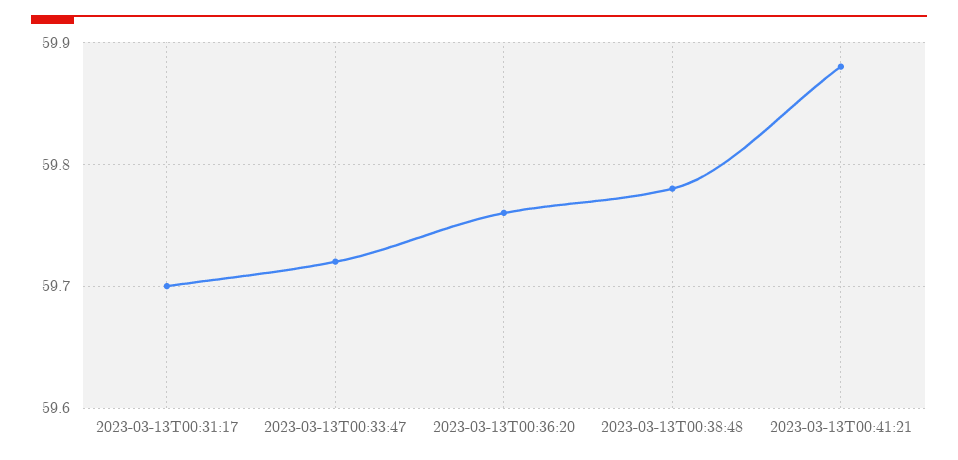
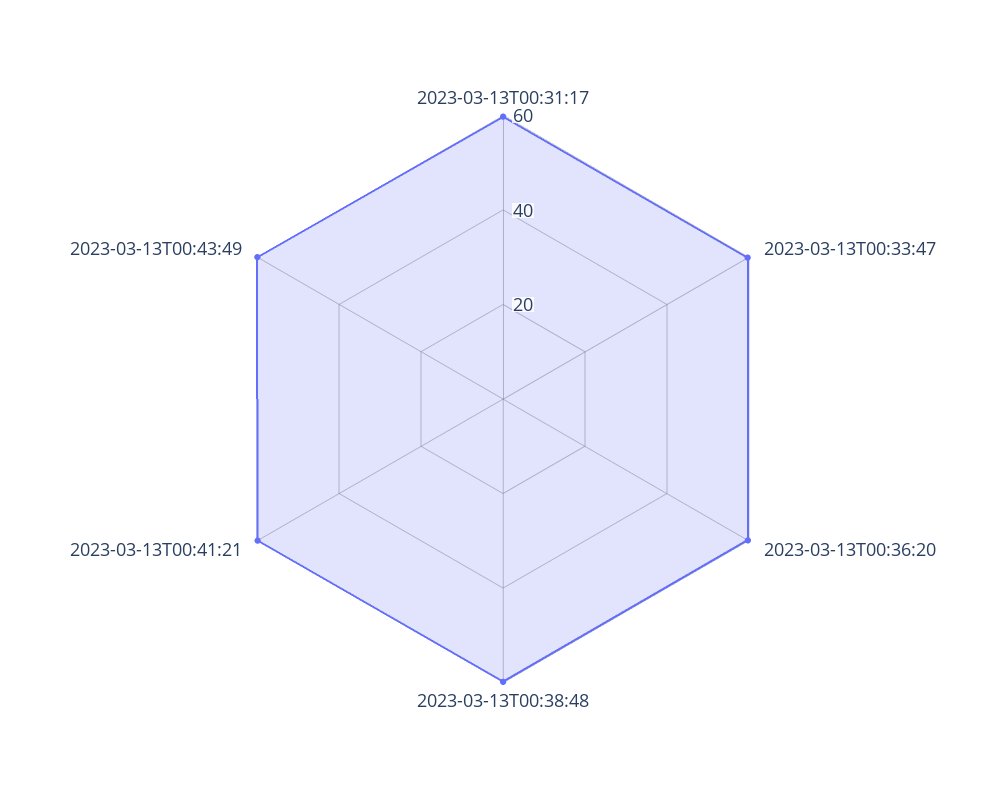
2023-03-13T00:43:49: none -> 60

